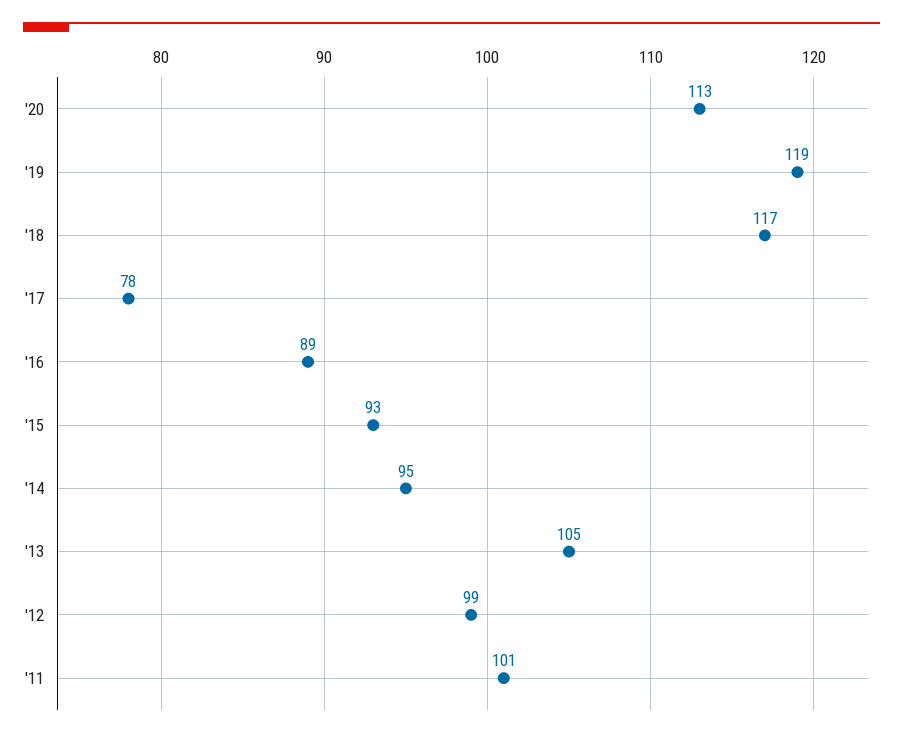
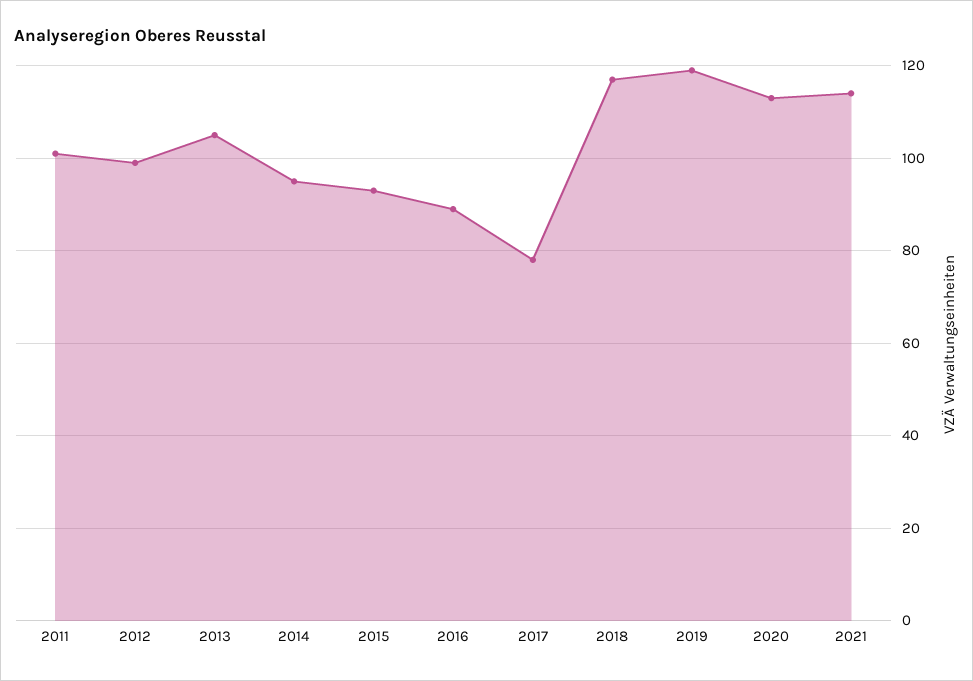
2021: none -> 115

